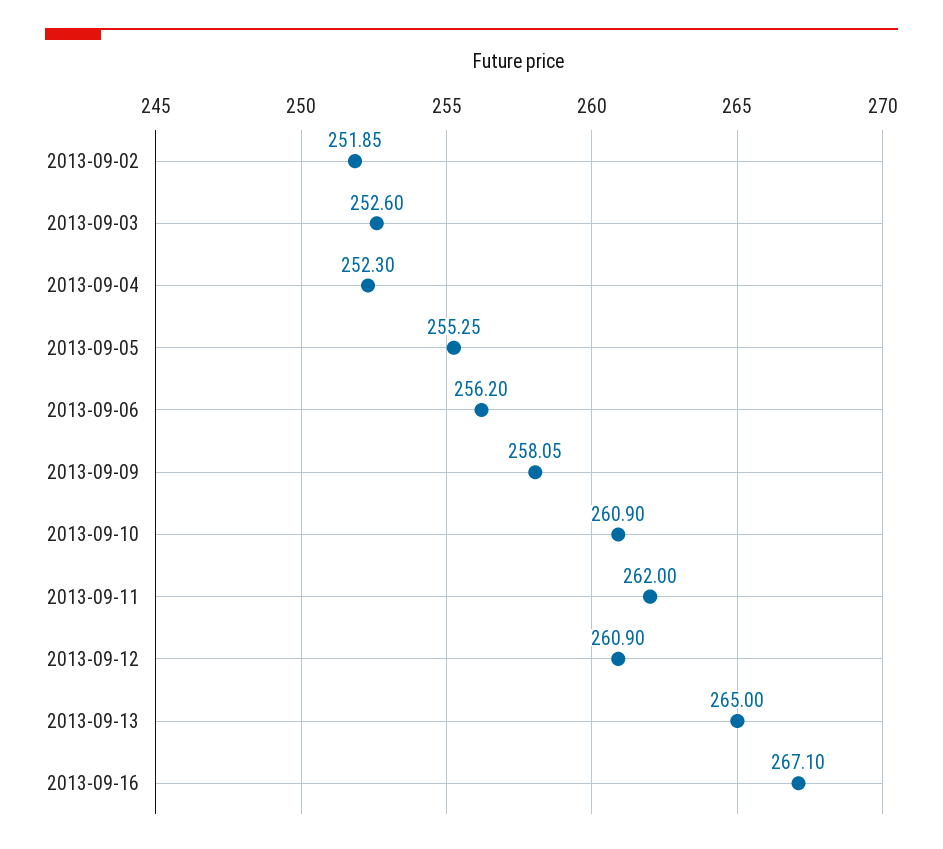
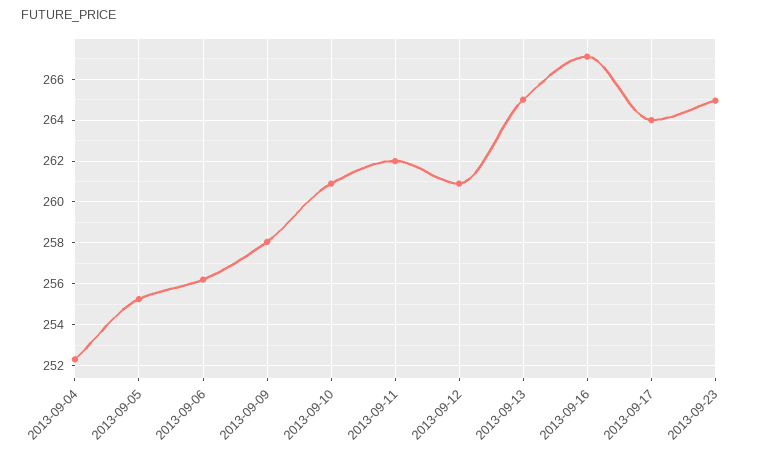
2013-09-02: 251.85 -> none
2013-09-03: 252.6 -> none
2013-09-17: none -> 264
2013-09-23: none -> 265

